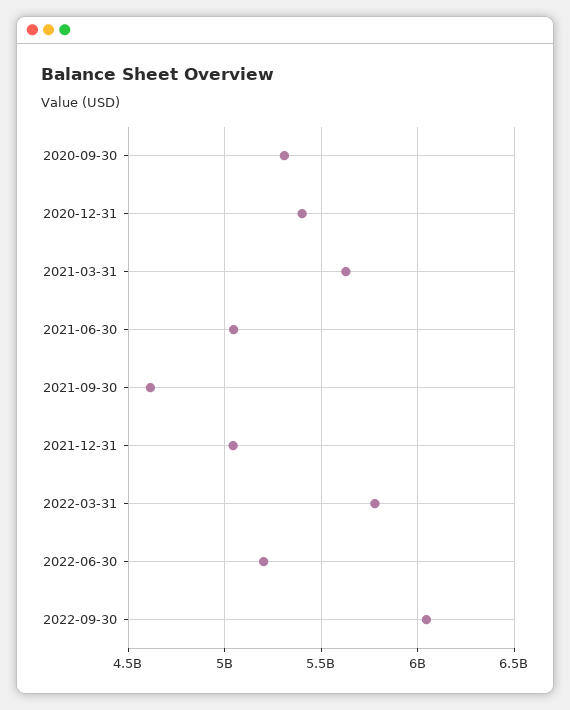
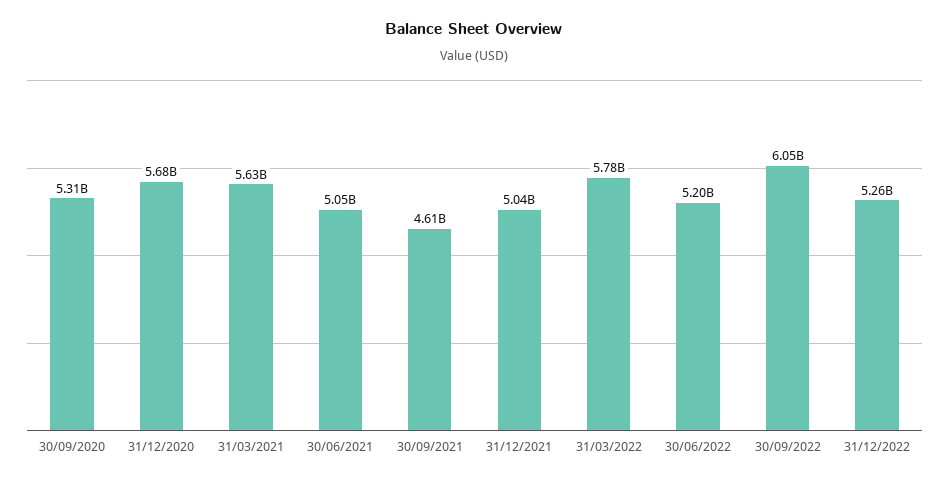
2020-12-31: 5400000000 -> 5680000000
31/12/2022: none -> 5260000000

